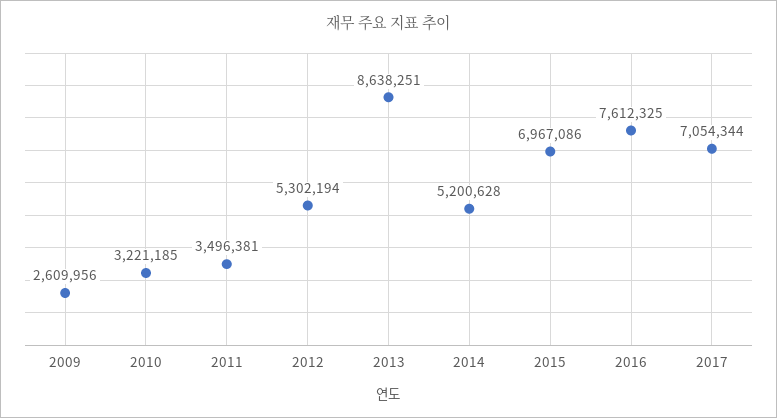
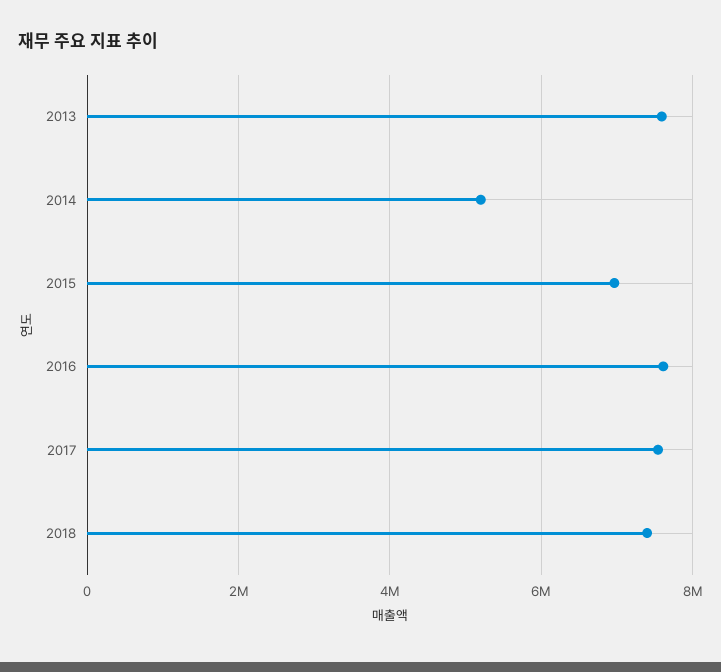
2009: 2609956 -> none
2010: 3221185 -> none
2011: 3496381 -> none
2012: 5302194 -> none
2013: 8638251 -> 7600000
2017: 7054344 -> 7600000
2018: none -> 7400000

